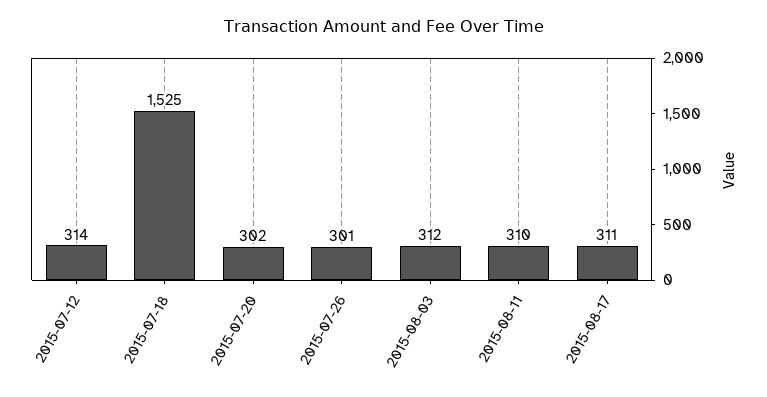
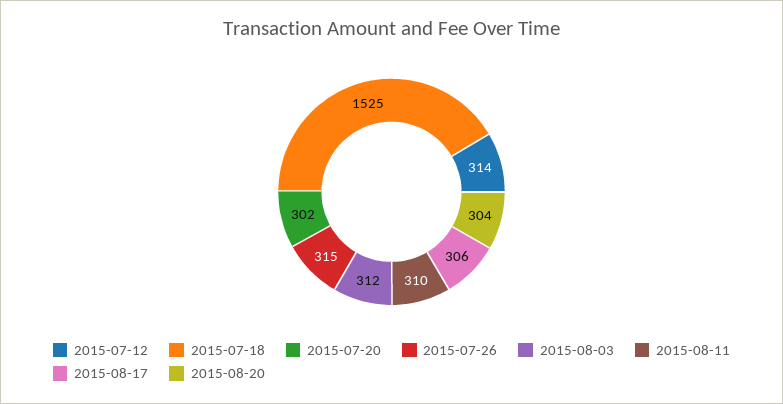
2015-07-26: 301 -> 315
2015-08-17: 311 -> 306
2015-08-20: none -> 304

